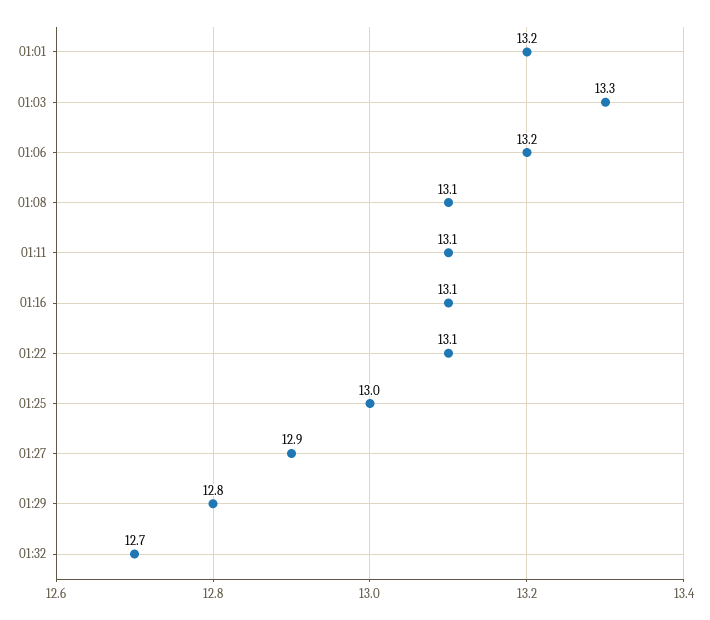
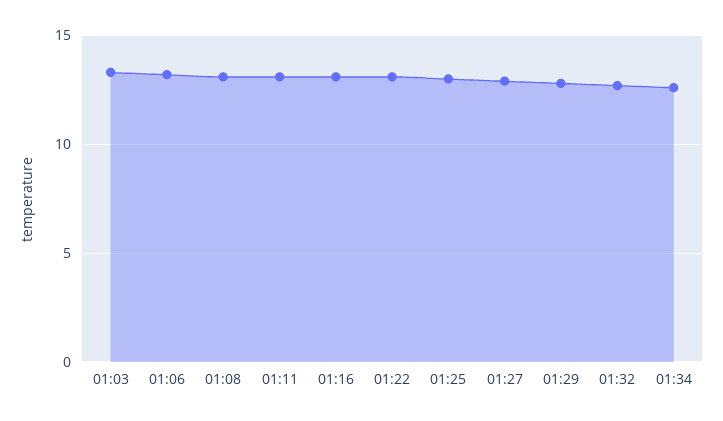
01:01: 13.2 -> none
01:34: none -> 12.5

